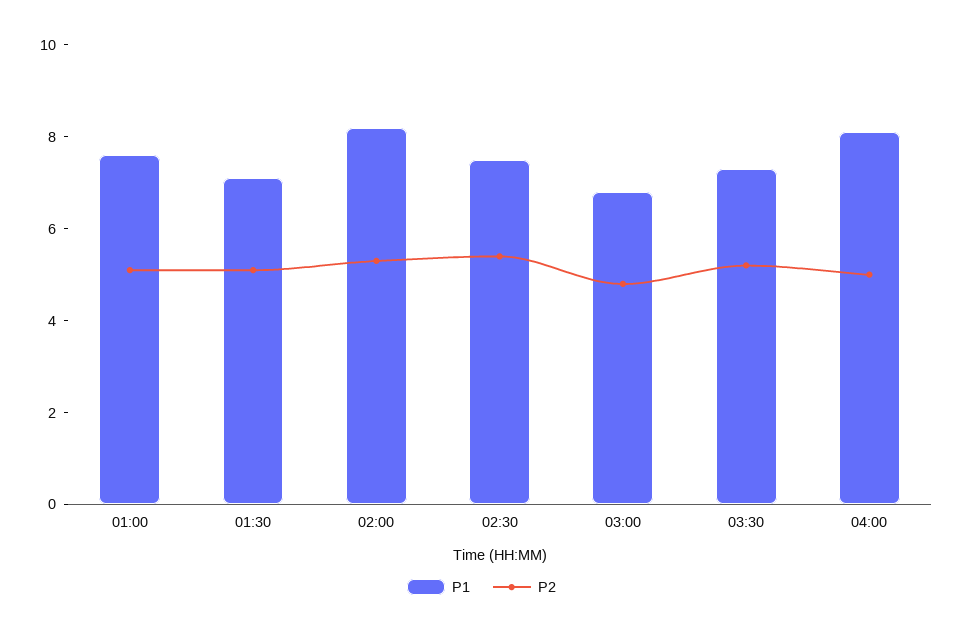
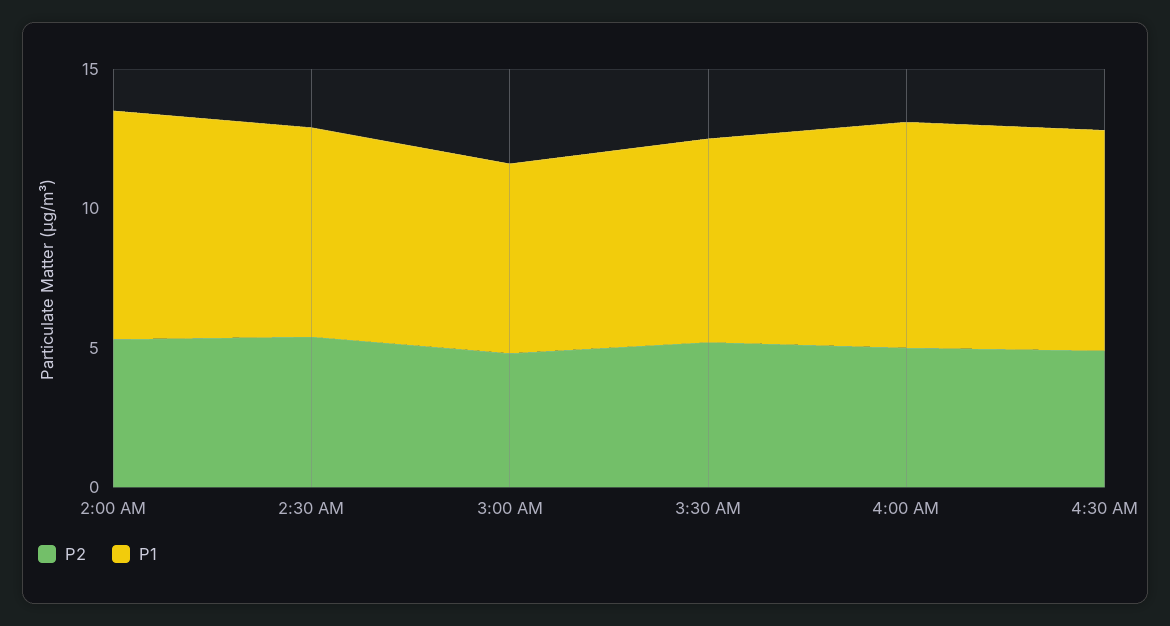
P1, 01:00: 7.5 -> none
P2, 01:00: 5 -> none
P1, 01:30: 7 -> none
P2, 01:30: 5 -> none
P2, 4:30 AM: none -> 5
P1, 4:30 AM: none -> 8

